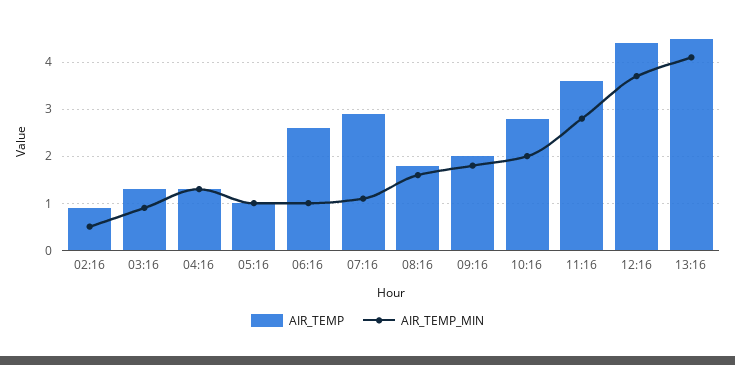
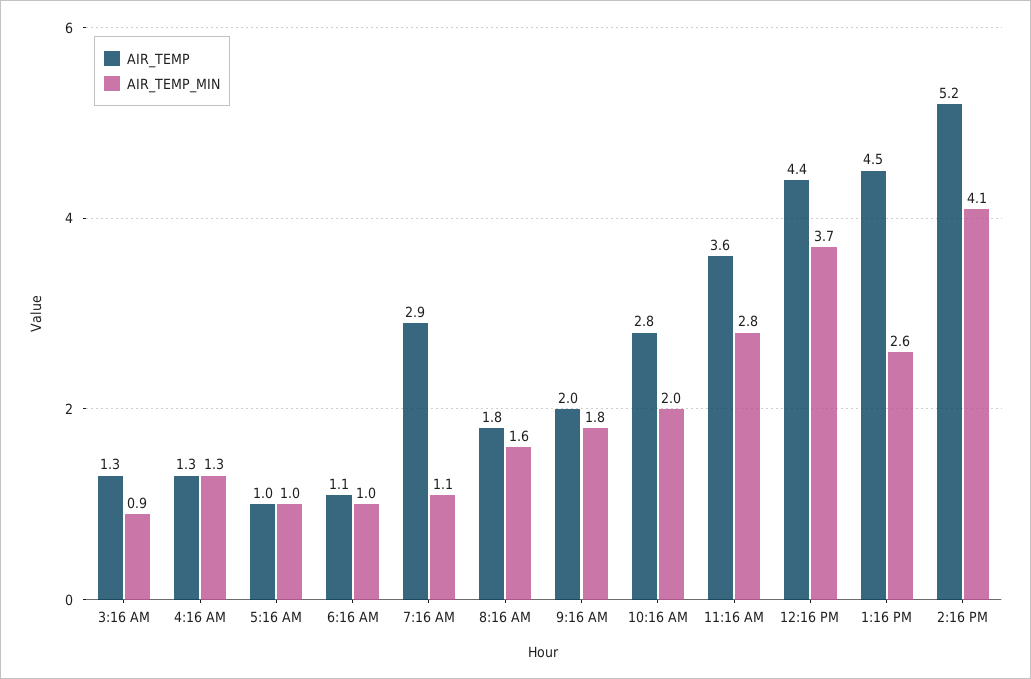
AIR_TEMP, 02:16: 1 -> none
AIR_TEMP_MIN, 02:16: 0.5 -> none
AIR_TEMP, 06:16: 2.5 -> 1.1
AIR_TEMP_MIN, 13:16: 4 -> 2.6
AIR_TEMP, 2:16 PM: none -> 5.2
AIR_TEMP_MIN, 2:16 PM: none -> 4.1

